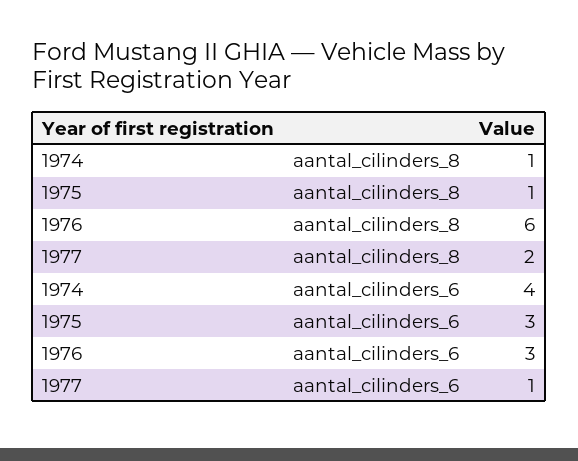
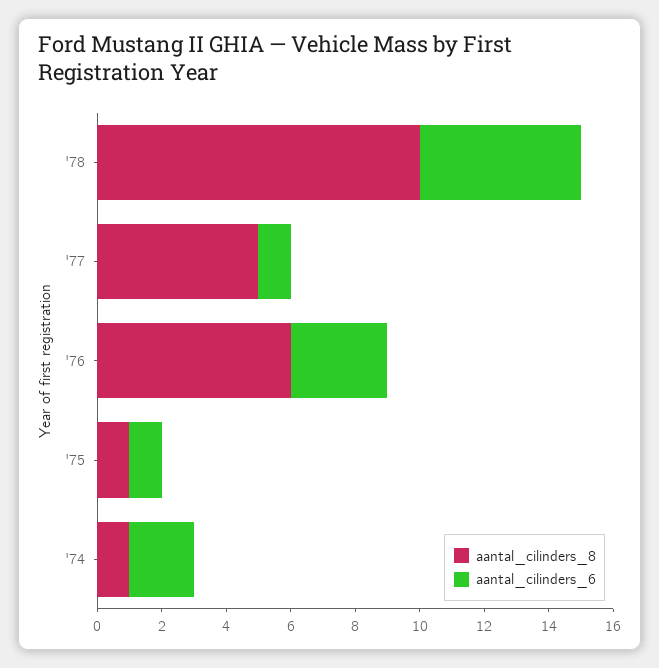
aantal_cilinders_8, 1977: 2 -> 5
aantal_cilinders_6, 1974: 4 -> 2
aantal_cilinders_6, 1975: 3 -> 1
aantal_cilinders_8, '78: none -> 10
aantal_cilinders_6, '78: none -> 5

